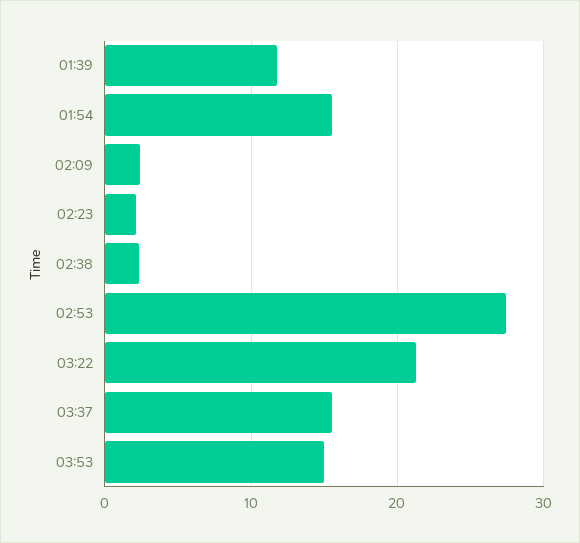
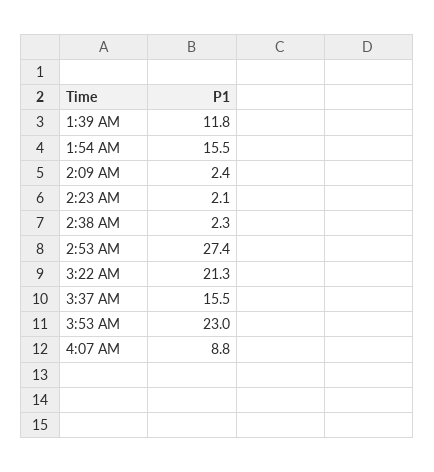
03:53: 15 -> 23
4:07 AM: none -> 8.8

